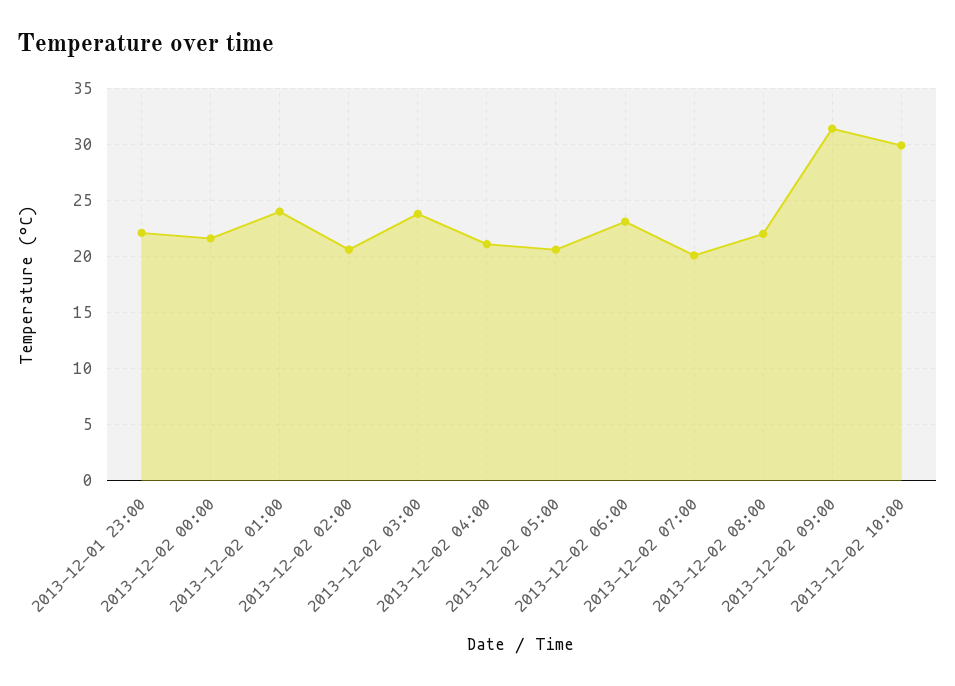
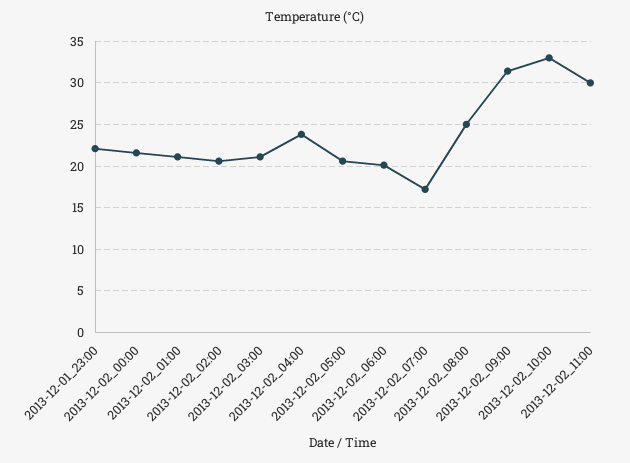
2013-12-02 01:00: 24 -> 21
2013-12-02 03:00: 24 -> 21
2013-12-02 04:00: 21 -> 24
2013-12-02 06:00: 23 -> 20
2013-12-02 07:00: 20 -> 17
2013-12-02 08:00: 22 -> 25
2013-12-02 10:00: 30 -> 33
2013-12-02_11:00: none -> 30

